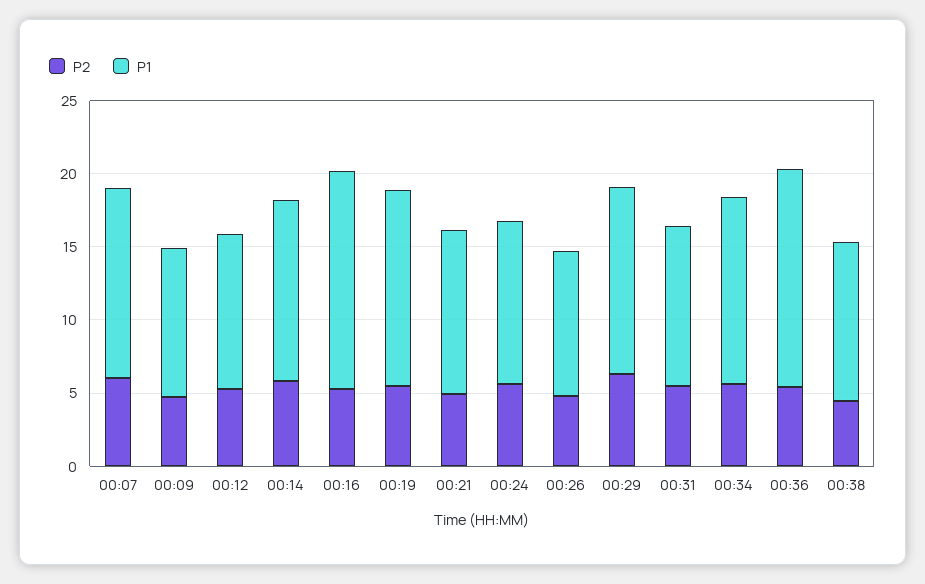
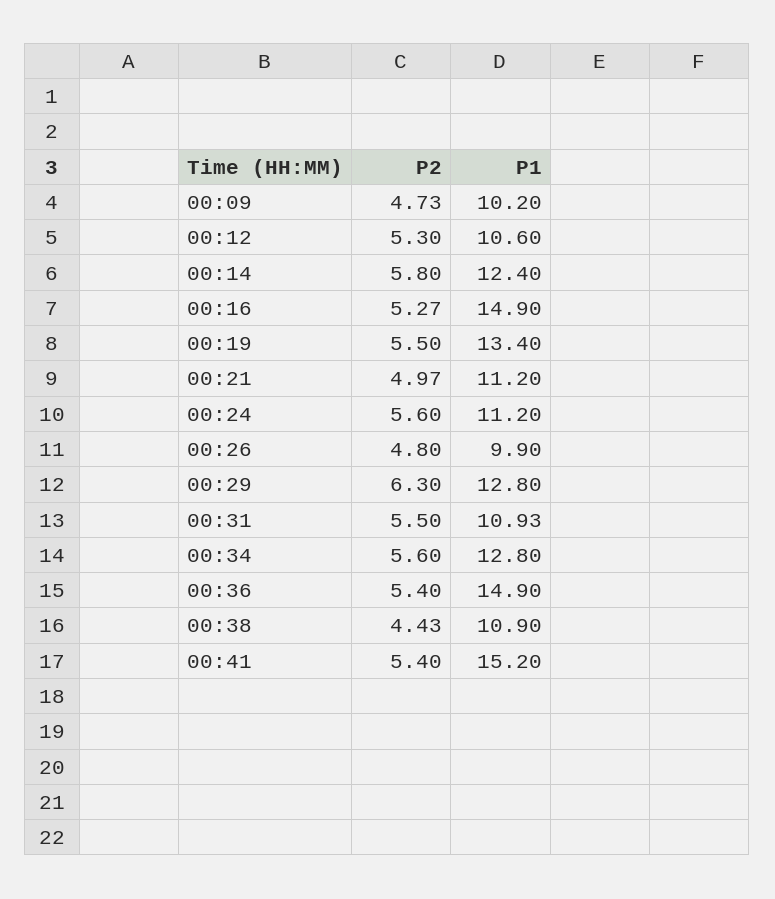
P2, 00:07: 6 -> none
P1, 00:07: 13 -> none
P2, 00:41: none -> 5.4
P1, 00:41: none -> 15.2

